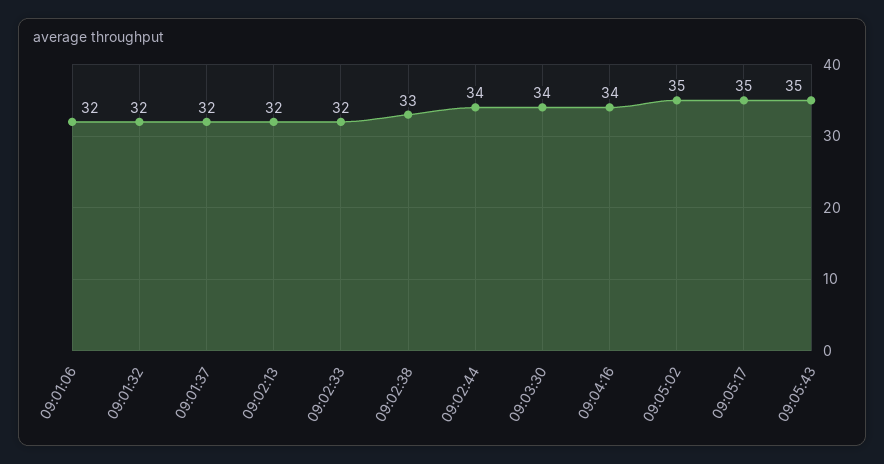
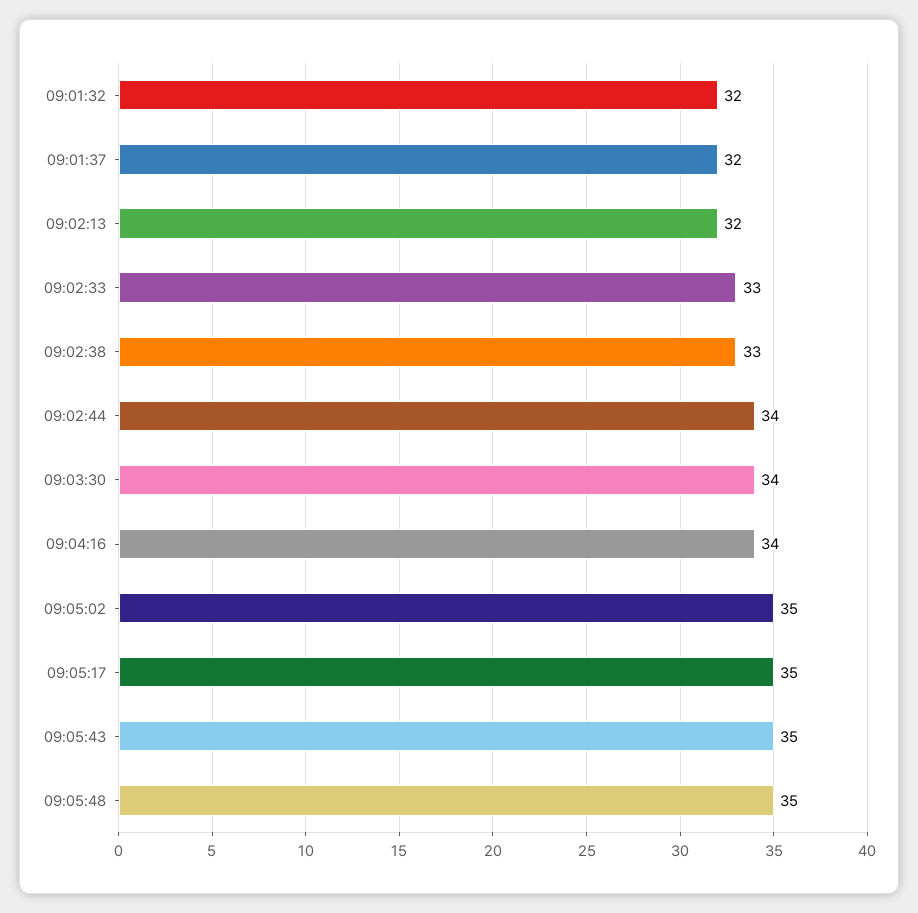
09:01:06: 32 -> none
09:02:33: 32 -> 33
09:05:48: none -> 35

